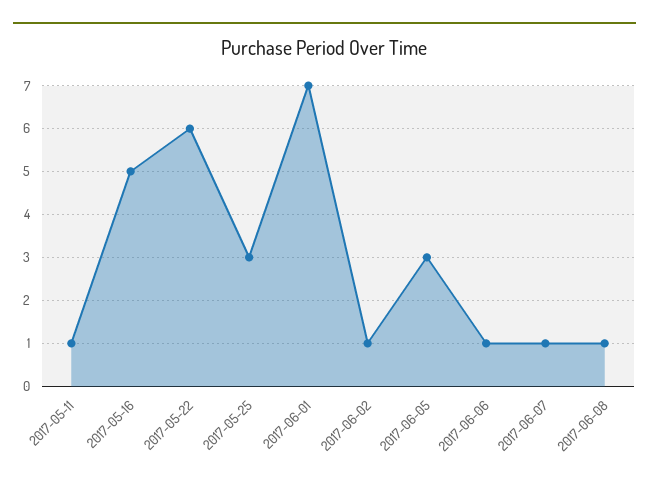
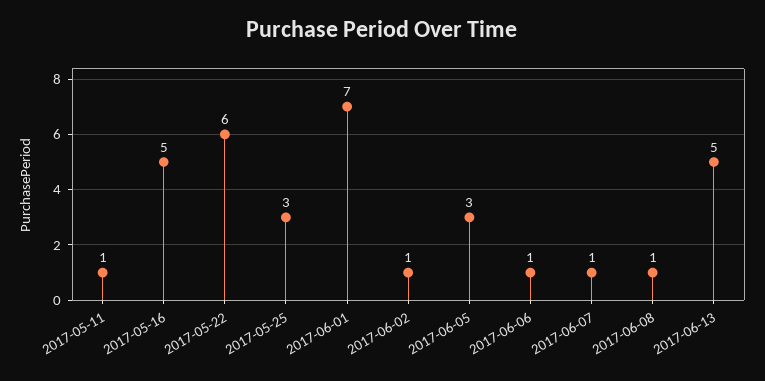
2017-06-13: none -> 5

